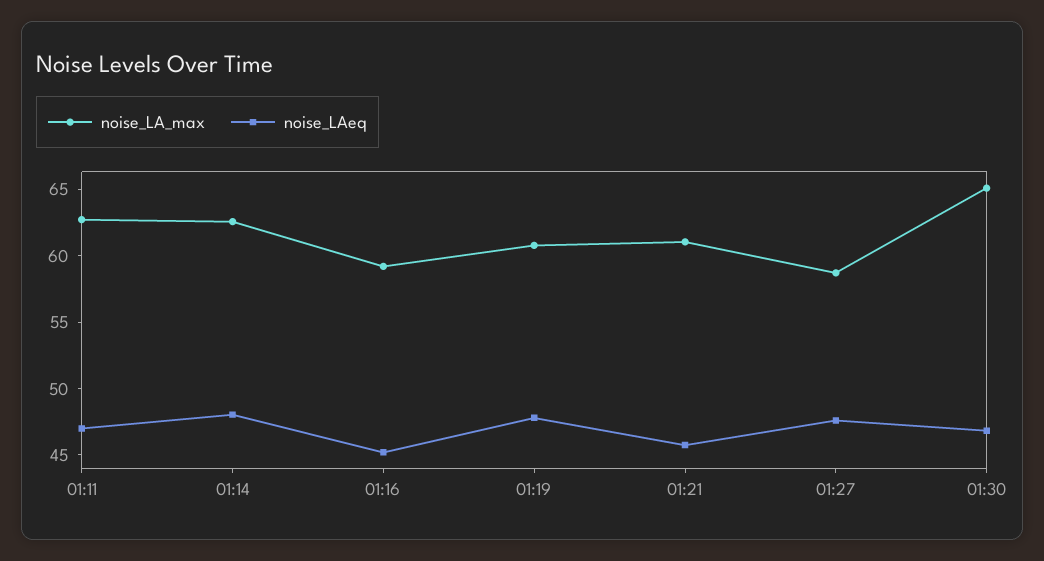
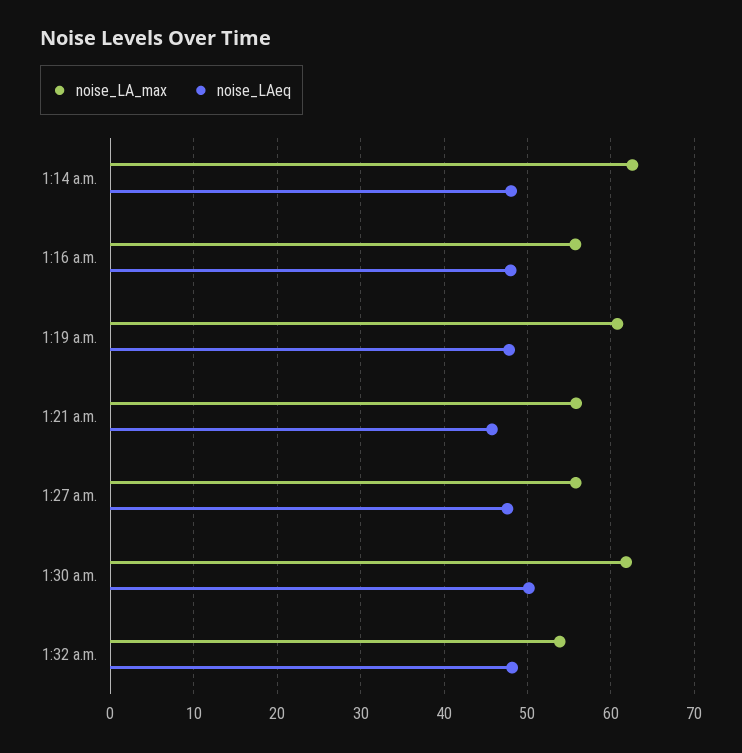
noise_LA_max, 01:11: 63 -> none
noise_LAeq, 01:11: 47 -> none
noise_LA_max, 01:16: 59 -> 56
noise_LAeq, 01:16: 45 -> 48
noise_LA_max, 01:21: 61 -> 56
noise_LA_max, 01:27: 59 -> 56
noise_LA_max, 01:30: 65 -> 62
noise_LAeq, 01:30: 47 -> 50
noise_LA_max, 1:32 a.m.: none -> 54
noise_LAeq, 1:32 a.m.: none -> 48

